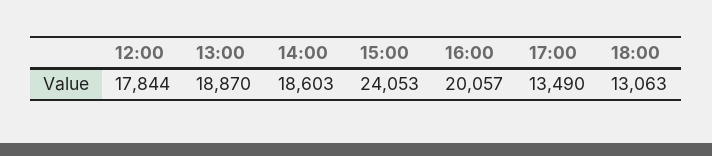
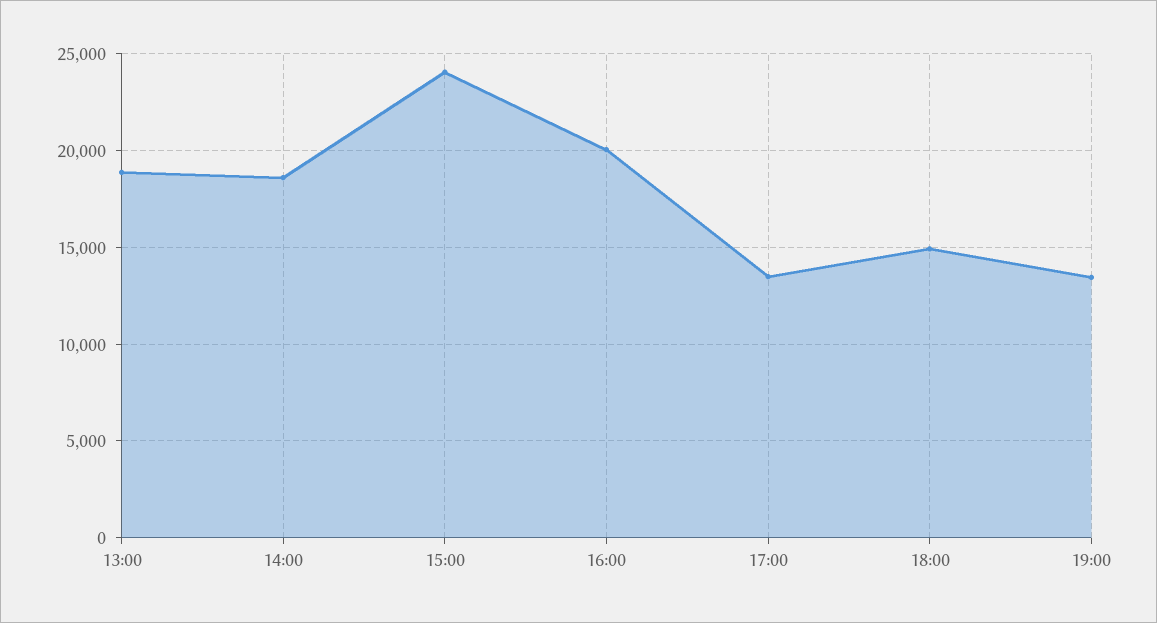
12:00: 17844 -> none
18:00: 13063 -> 15000
19:00: none -> 13500

